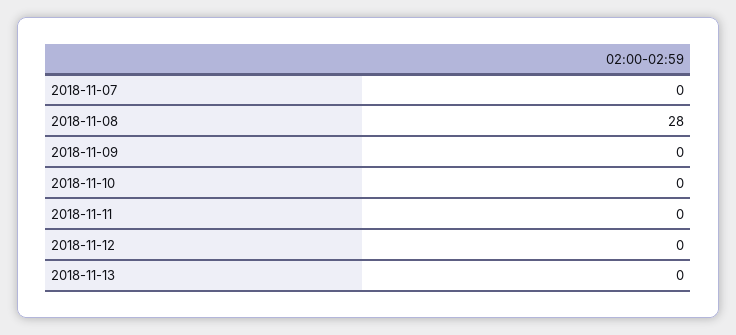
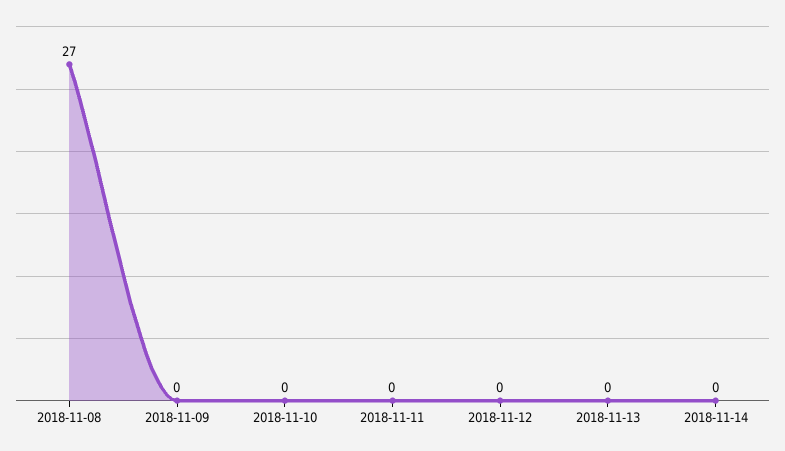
2018-11-07: 0 -> none
2018-11-08: 28 -> 27
2018-11-14: none -> 0

